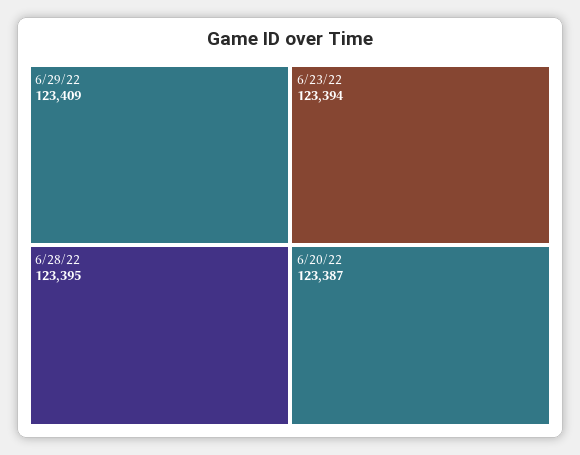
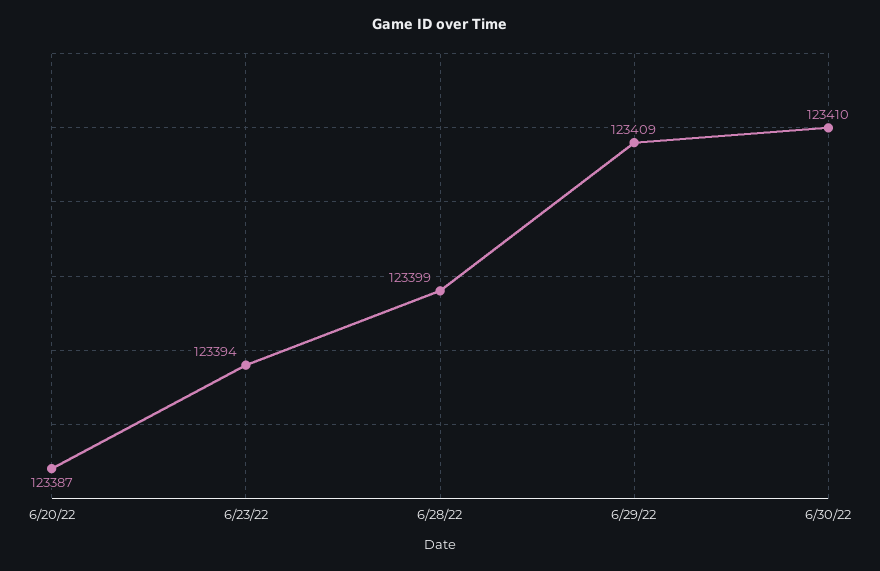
6/28/22: 123395 -> 123399
6/30/22: none -> 123410

